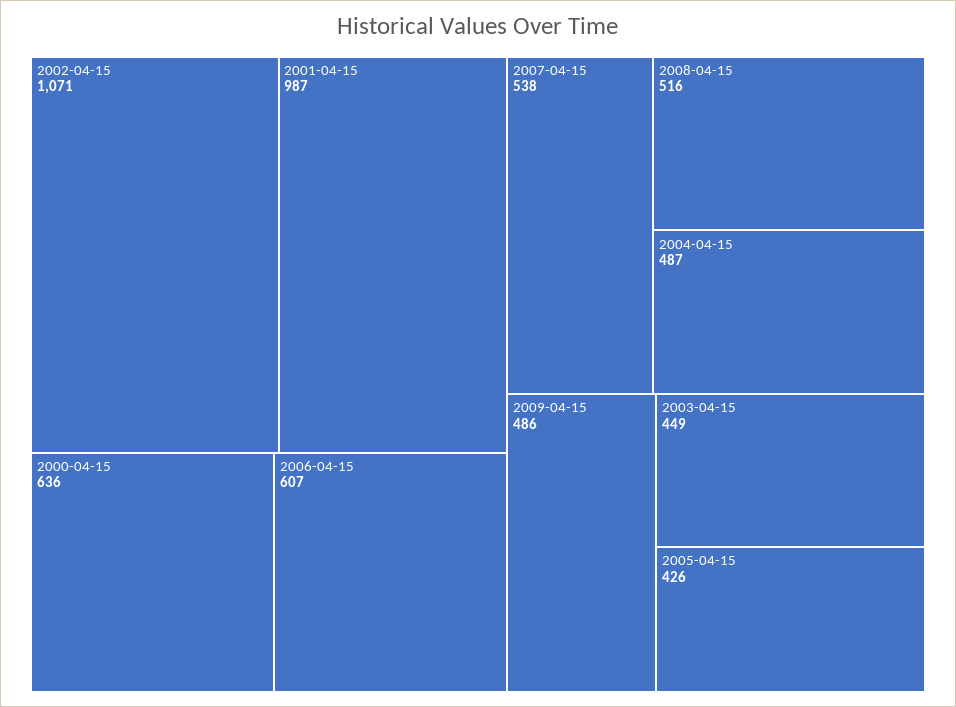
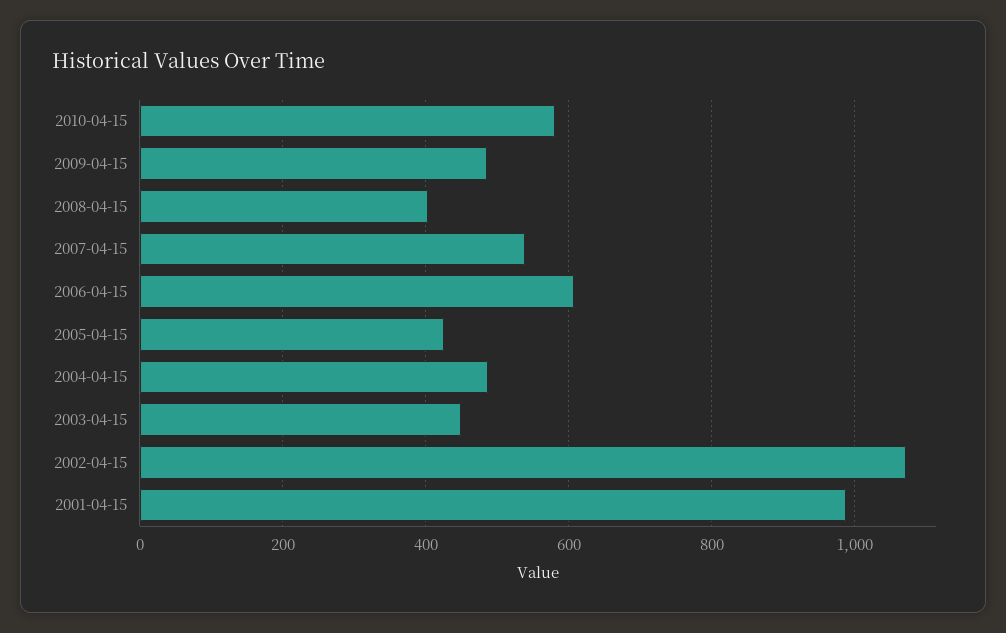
2000-04-15: 636 -> none
2008-04-15: 516 -> 400
2010-04-15: none -> 580

